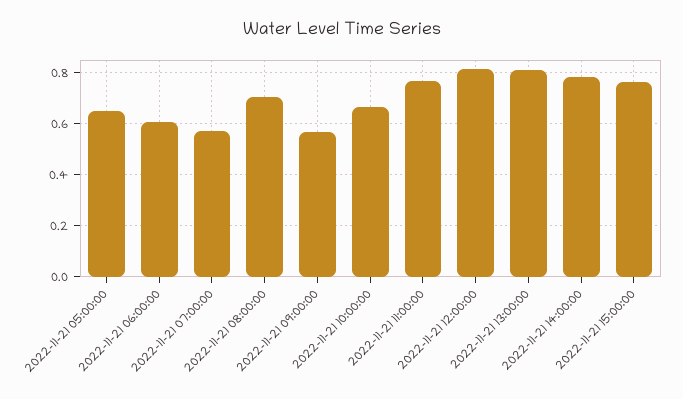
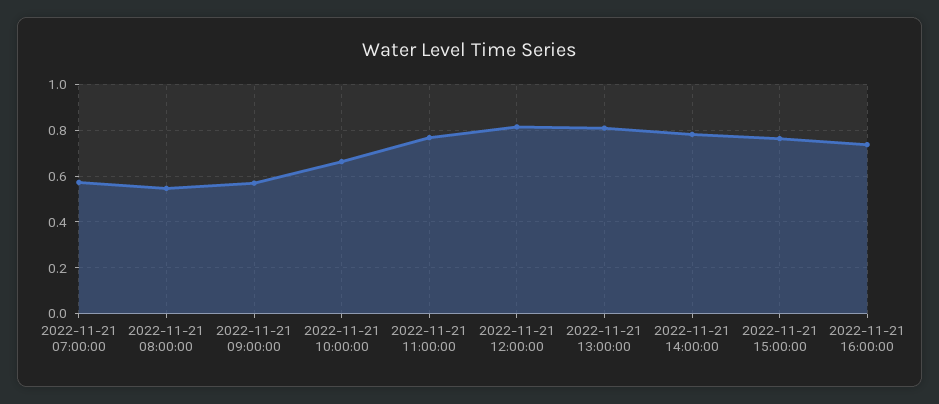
2022-11-21 05:00:00: 0.65 -> none
2022-11-21 06:00:00: 0.6 -> none
2022-11-21 08:00:00: 0.7 -> 0.55
2022-11-21 16:00:00: none -> 0.75

